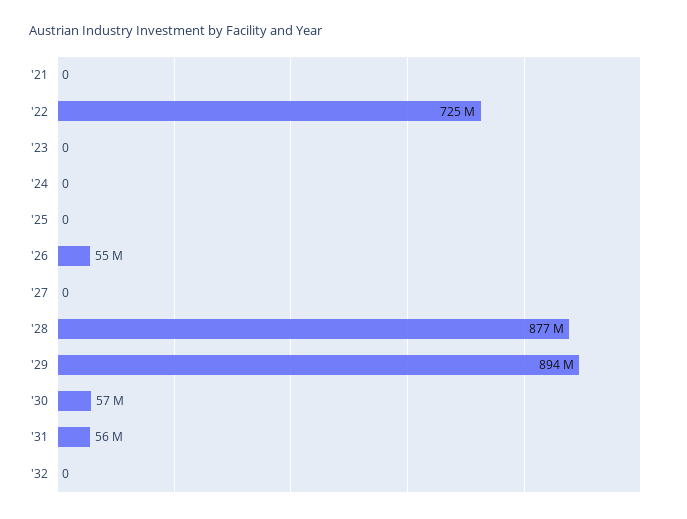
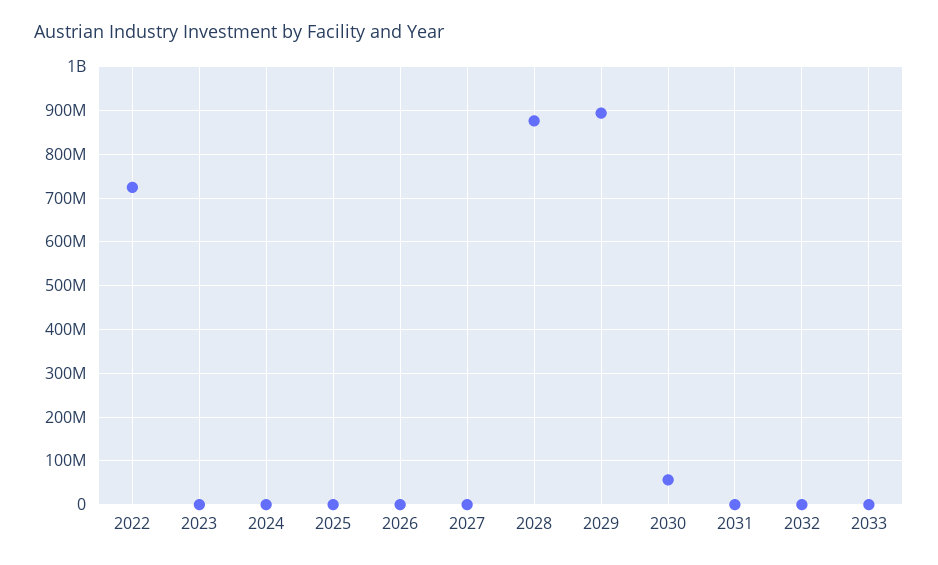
'21: 0 -> none
'26: 55000000 -> 0
'31: 56000000 -> 0
2033: none -> 0

